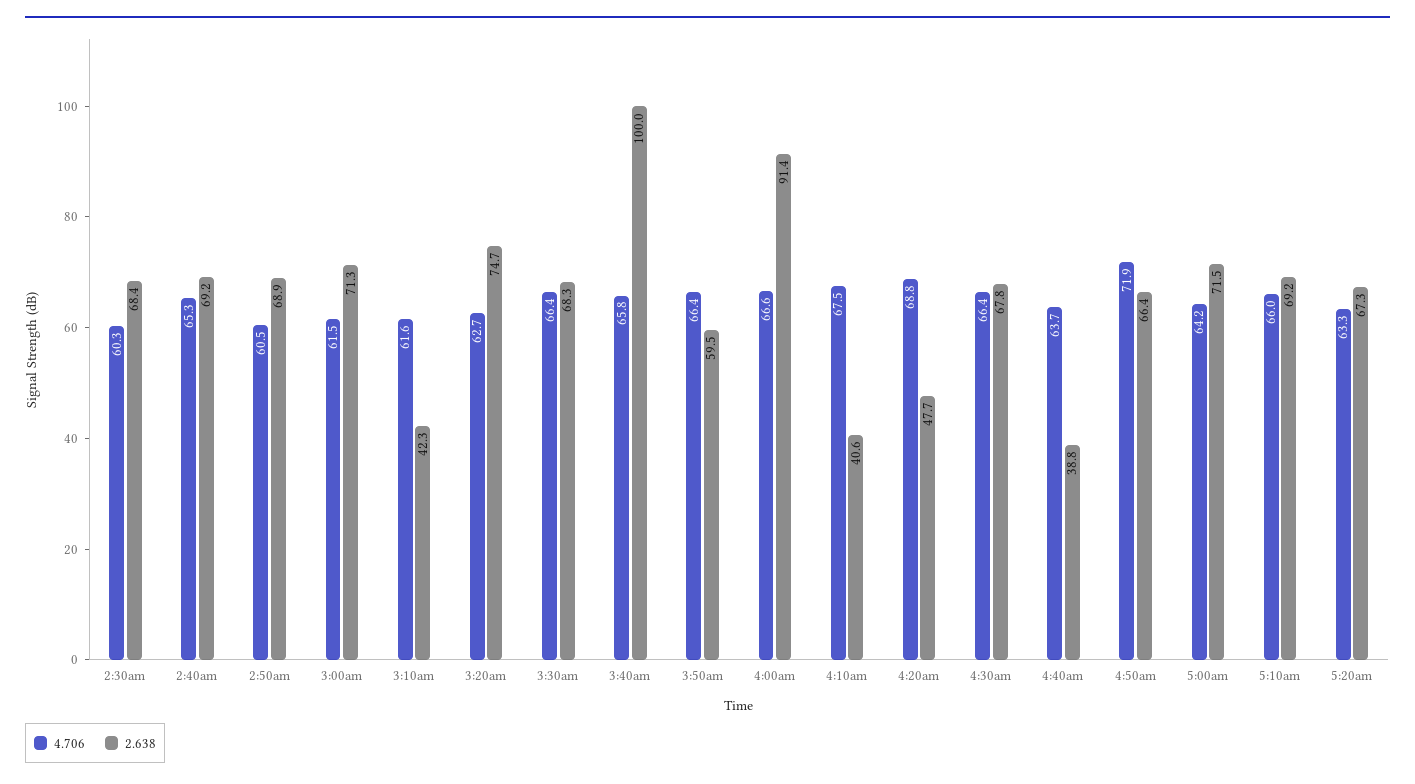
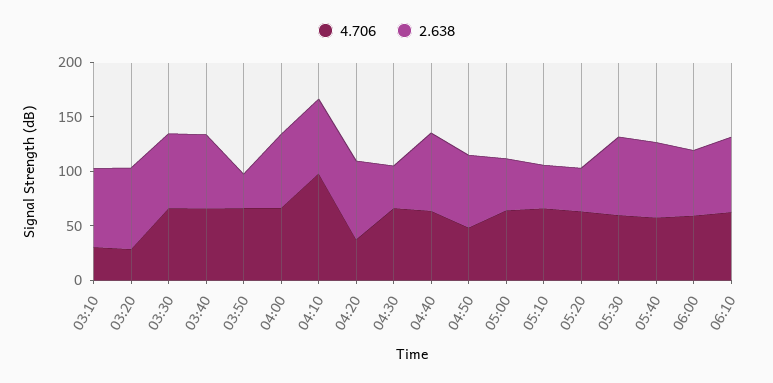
4.706, 2:30am: 60.3 -> none
2.638, 2:30am: 68.4 -> none
4.706, 2:40am: 65.3 -> none
2.638, 2:40am: 69.2 -> none
4.706, 2:50am: 60.5 -> none
2.638, 2:50am: 68.9 -> none
4.706, 3:00am: 61.5 -> none
2.638, 3:00am: 71.3 -> none
4.706, 3:10am: 61.6 -> 30
2.638, 3:10am: 42.3 -> 70
4.706, 3:20am: 62.7 -> 30
2.638, 3:40am: 100 -> 70
2.638, 3:50am: 59.5 -> 30
2.638, 4:00am: 91.4 -> 70
4.706, 4:10am: 67.5 -> 100
2.638, 4:10am: 40.6 -> 70
4.706, 4:20am: 68.8 -> 40
2.638, 4:20am: 47.7 -> 70
2.638, 4:30am: 67.8 -> 40
2.638, 4:40am: 38.8 -> 70
4.706, 4:50am: 71.9 -> 50
2.638, 5:00am: 71.5 -> 50
2.638, 5:10am: 69.2 -> 40
2.638, 5:20am: 67.3 -> 40
4.706, 05:30: none -> 60
2.638, 05:30: none -> 70
4.706, 05:40: none -> 60
2.638, 05:40: none -> 70
4.706, 06:00: none -> 60
2.638, 06:00: none -> 60
4.706, 06:10: none -> 60
2.638, 06:10: none -> 70

